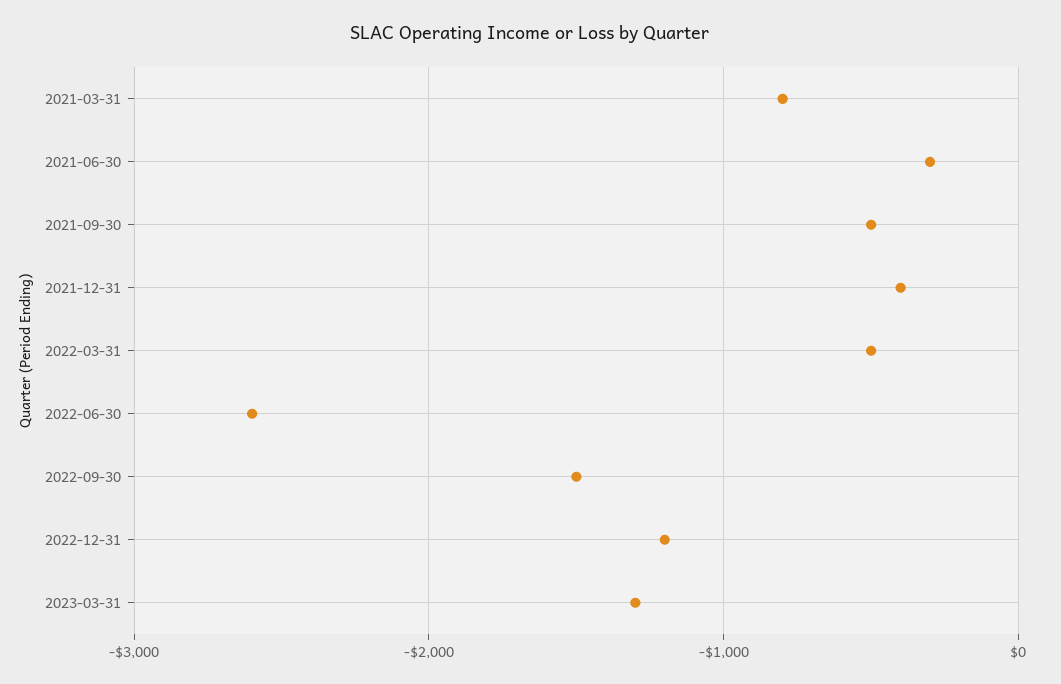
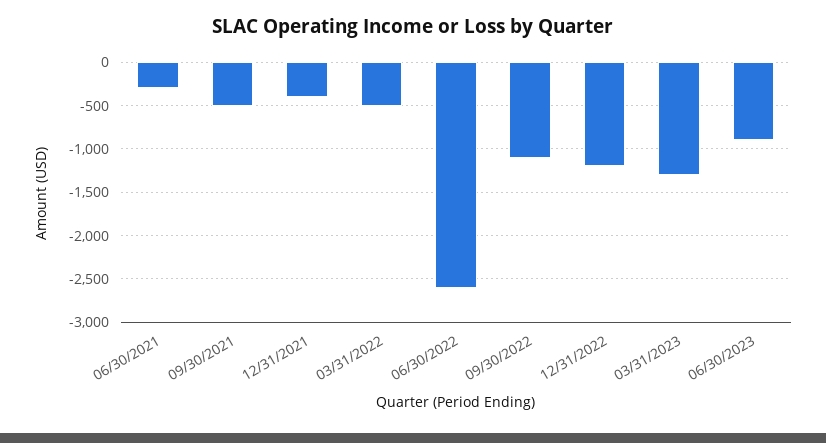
2021-03-31: -800 -> none
2022-09-30: -1500 -> -1100
06/30/2023: none -> -900

